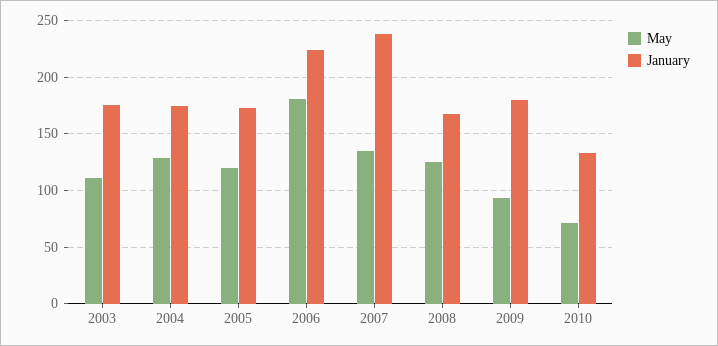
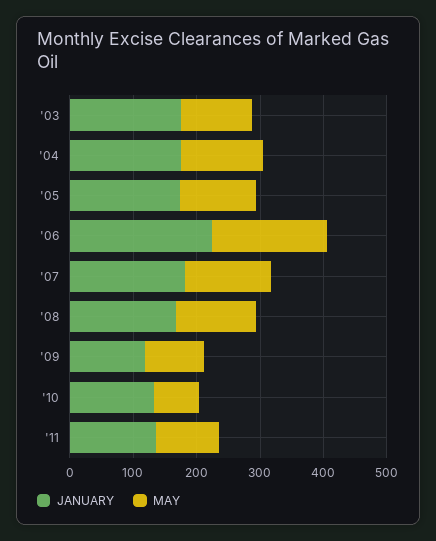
January, 2007: 240 -> 180
January, 2009: 180 -> 120
January, '11: none -> 140
May, '11: none -> 100

